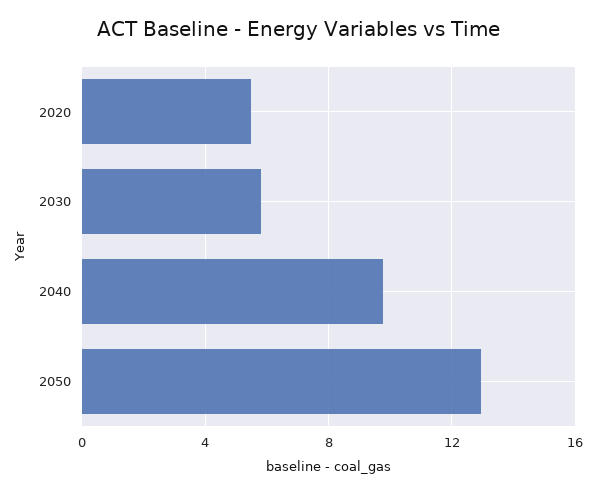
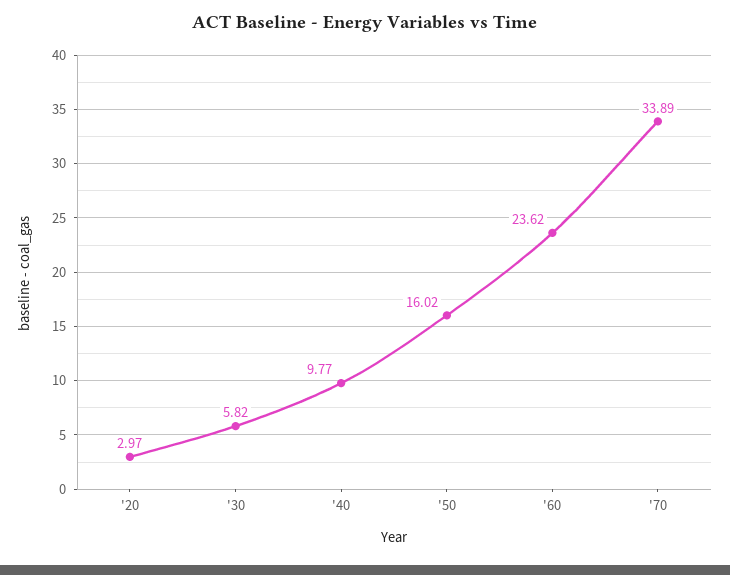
2020: 5.5 -> 2.97
2050: 13 -> 16.02
'60: none -> 23.62
'70: none -> 33.89

